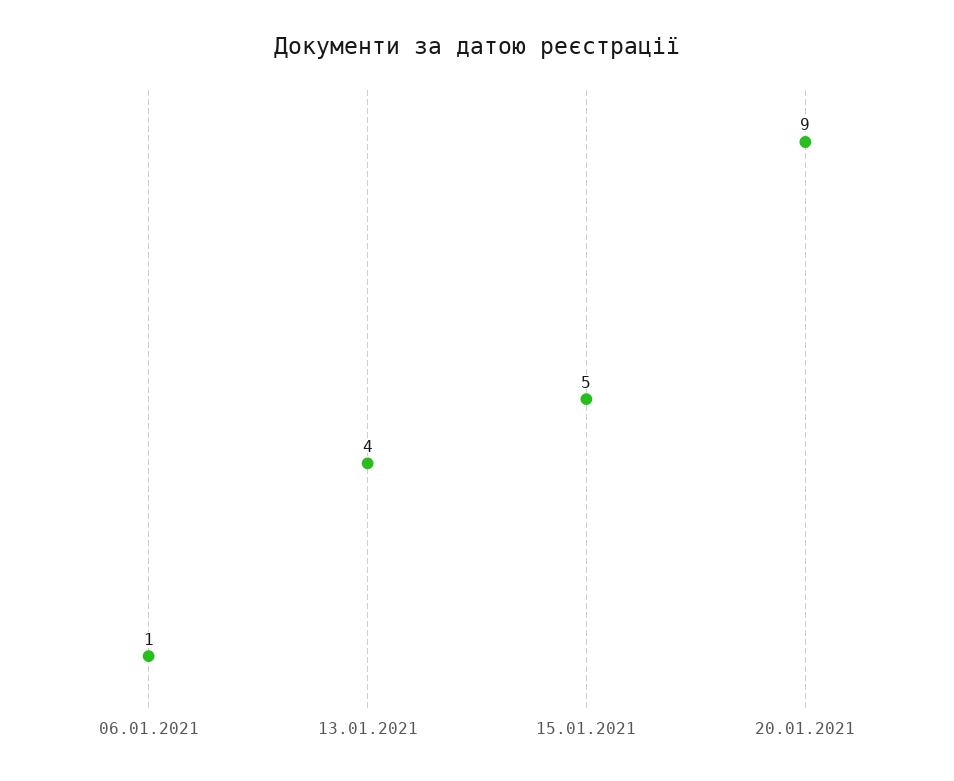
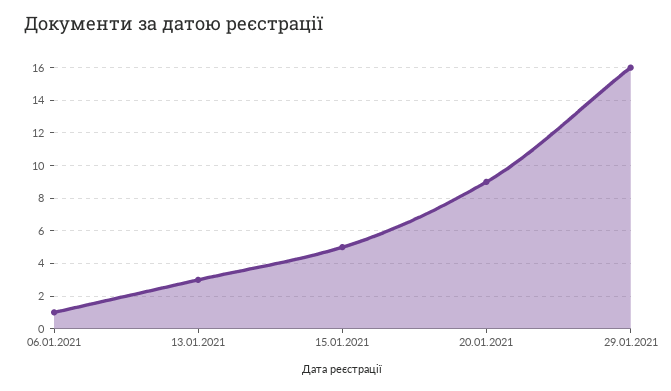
13.01.2021: 4 -> 3
29.01.2021: none -> 16

